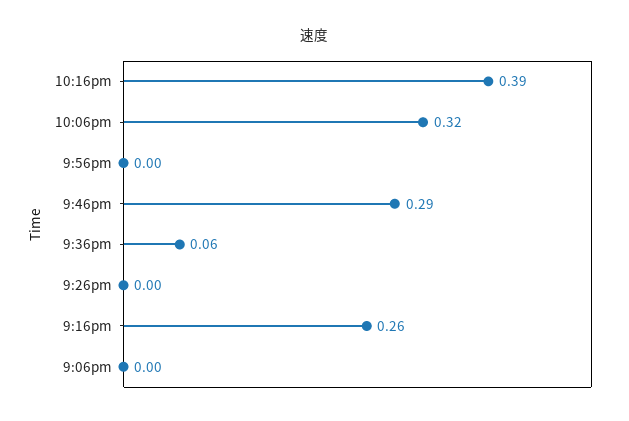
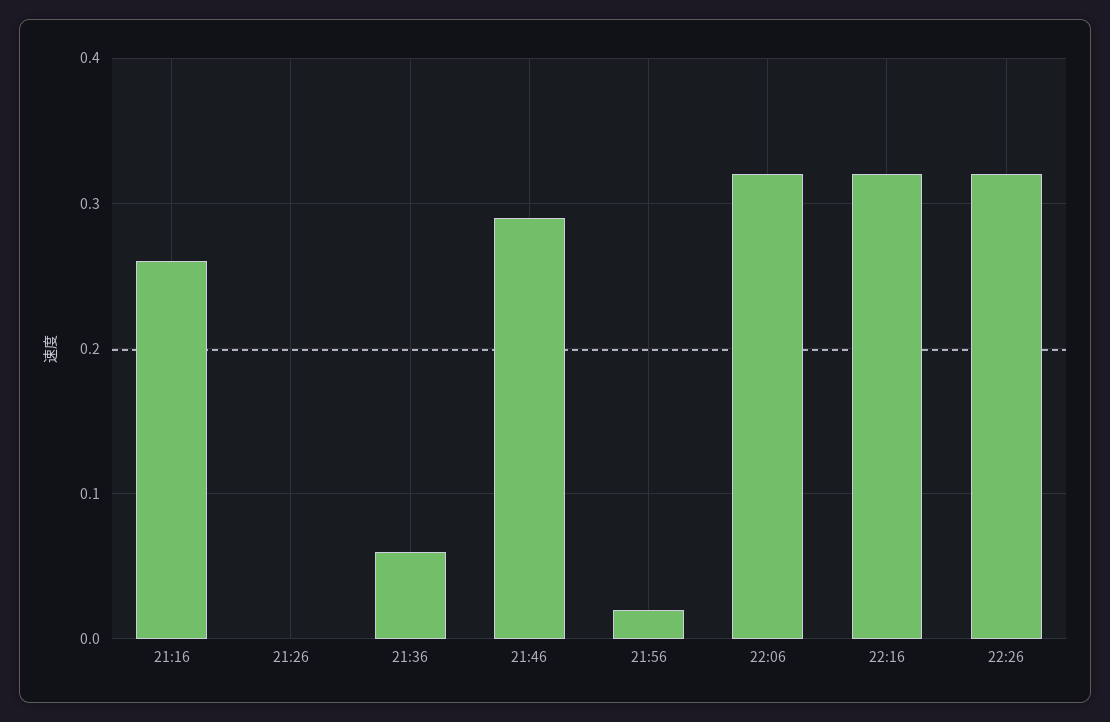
10:16pm: 0.39 -> 0.32
9:56pm: 0 -> 0.02
9:06pm: 0 -> none
22:26: none -> 0.32

